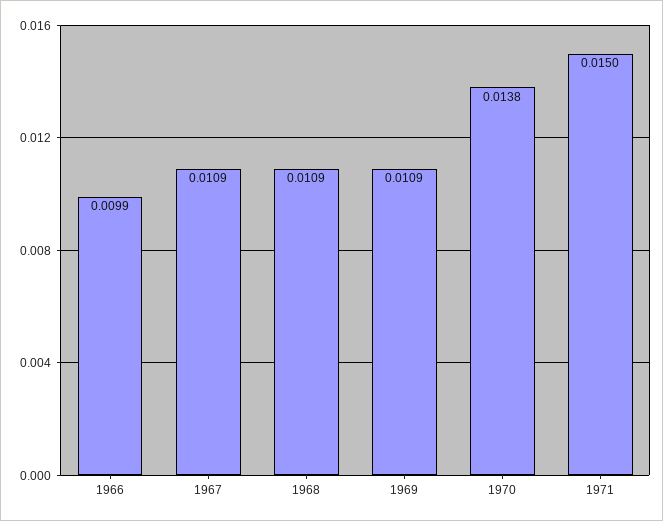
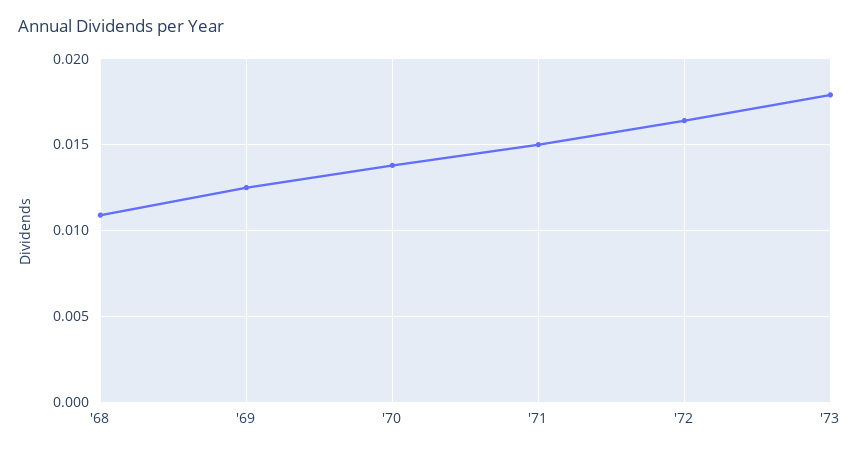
1966: 0.0099 -> none
1967: 0.0109 -> none
1969: 0.0109 -> 0.0125
'72: none -> 0.0165
'73: none -> 0.018

